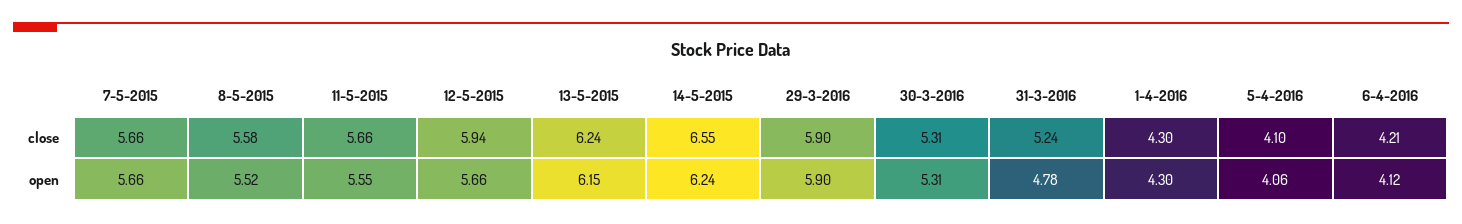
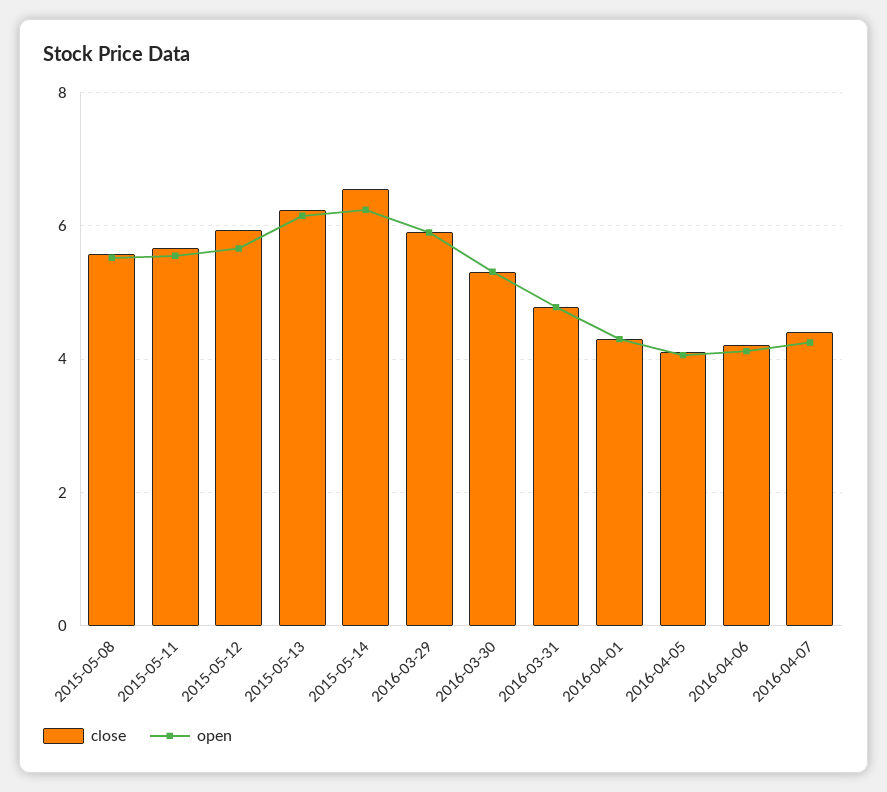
close, 7-5-2015: 5.66 -> none
close, 31-3-2016: 5.24 -> 4.8
open, 7-5-2015: 5.66 -> none
close, 2016-04-07: none -> 4.4
open, 2016-04-07: none -> 4.2

